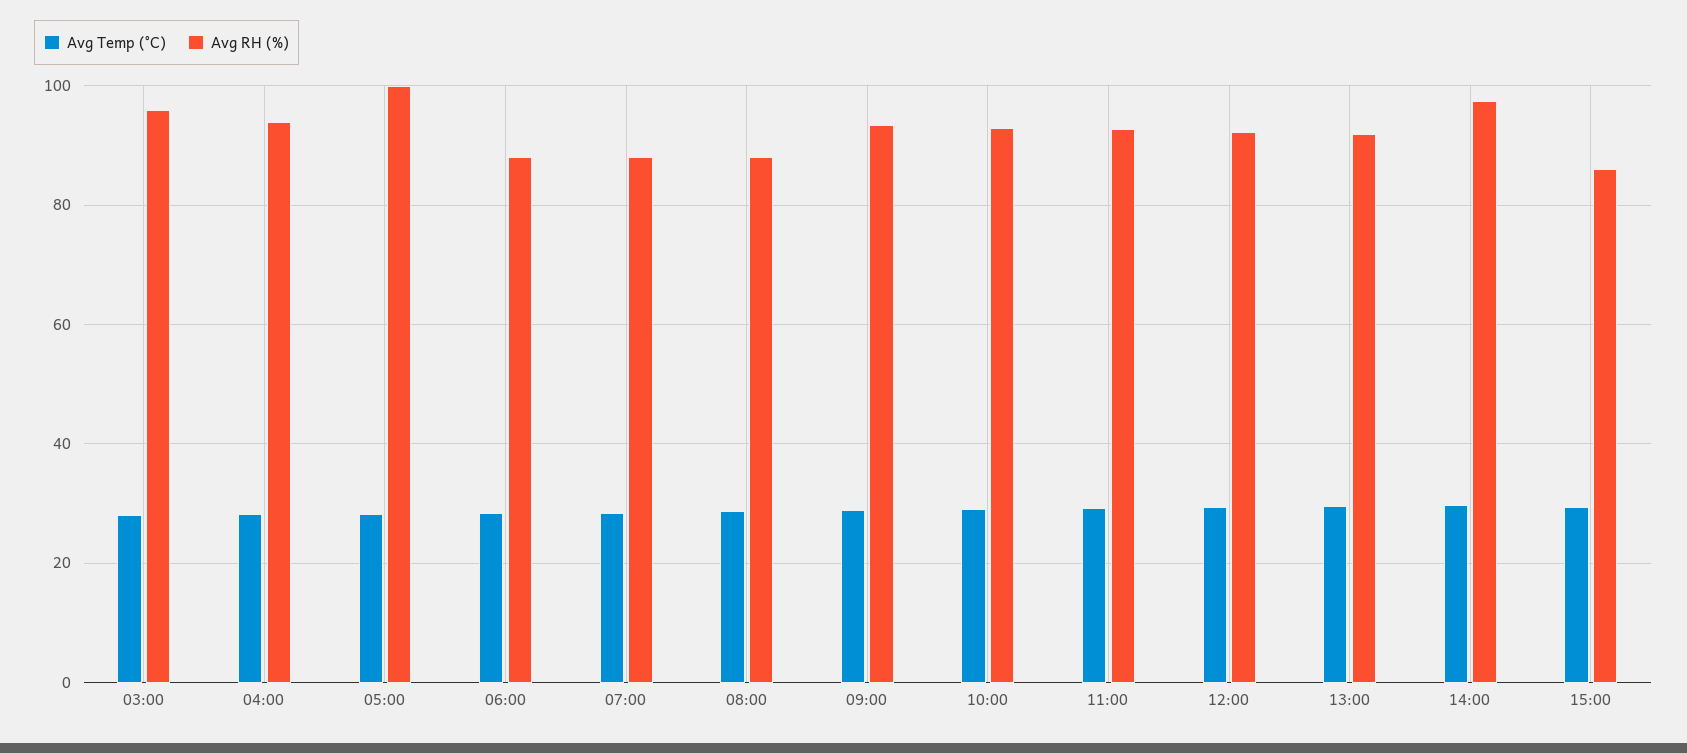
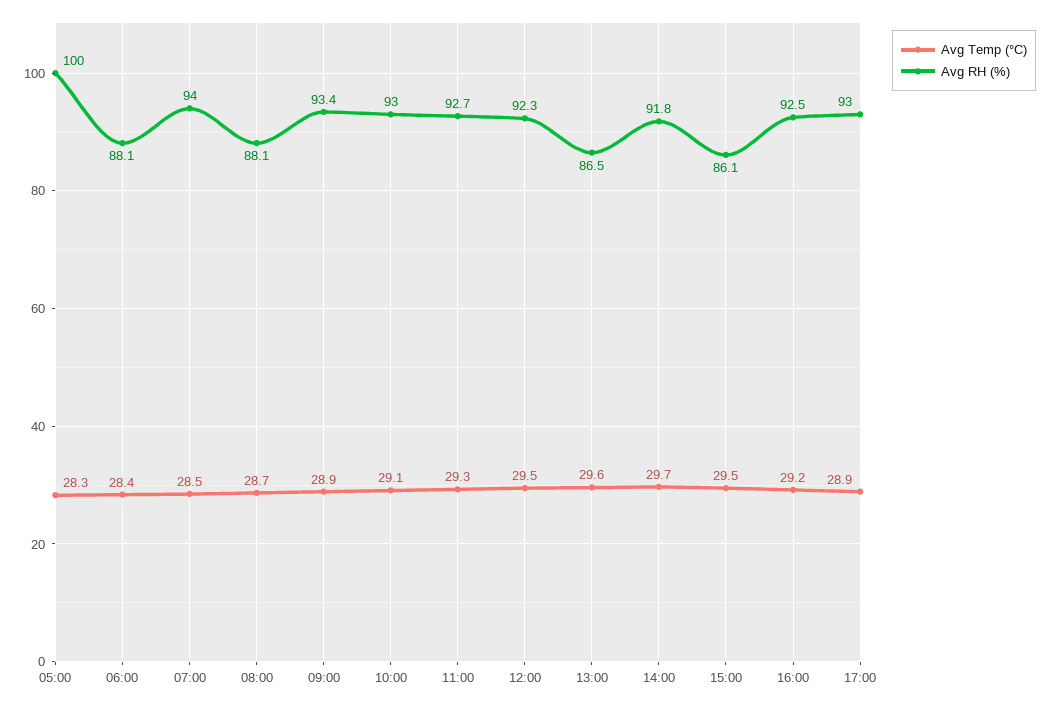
Avg Temp (°C), 03:00: 28 -> none
Avg RH (%), 03:00: 96 -> none
Avg Temp (°C), 04:00: 28 -> none
Avg RH (%), 04:00: 94 -> none
Avg RH (%), 07:00: 88 -> 94
Avg RH (%), 13:00: 92 -> 86.5
Avg RH (%), 14:00: 98 -> 91.8
Avg Temp (°C), 16:00: none -> 29.2
Avg RH (%), 16:00: none -> 92.5
Avg Temp (°C), 17:00: none -> 28.9
Avg RH (%), 17:00: none -> 93

